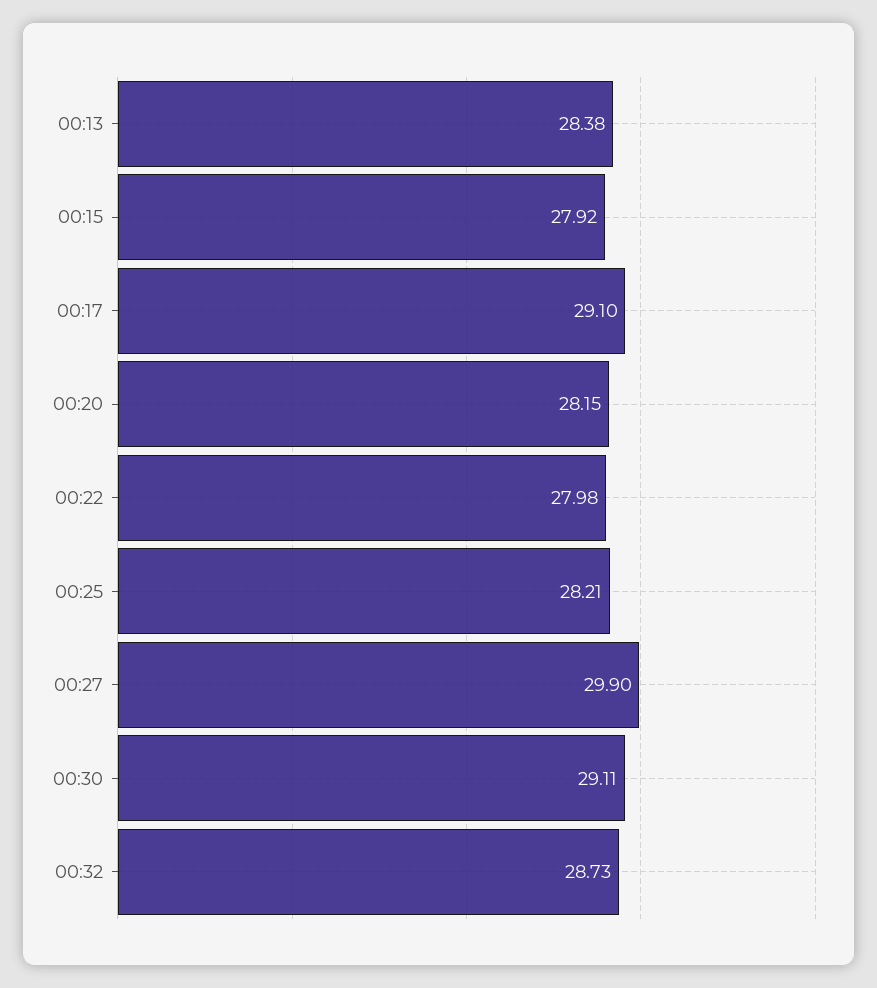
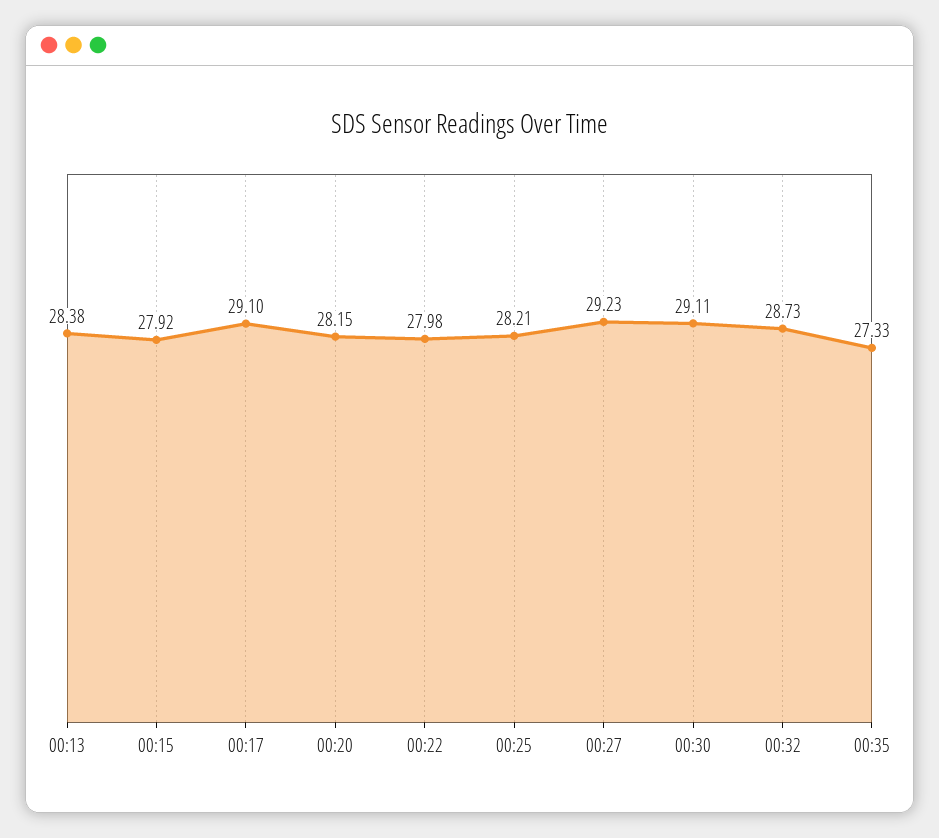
00:27: 29.9 -> 29.23
00:35: none -> 27.33

